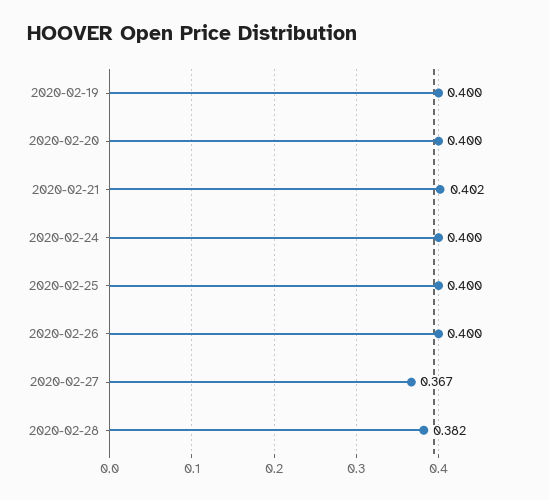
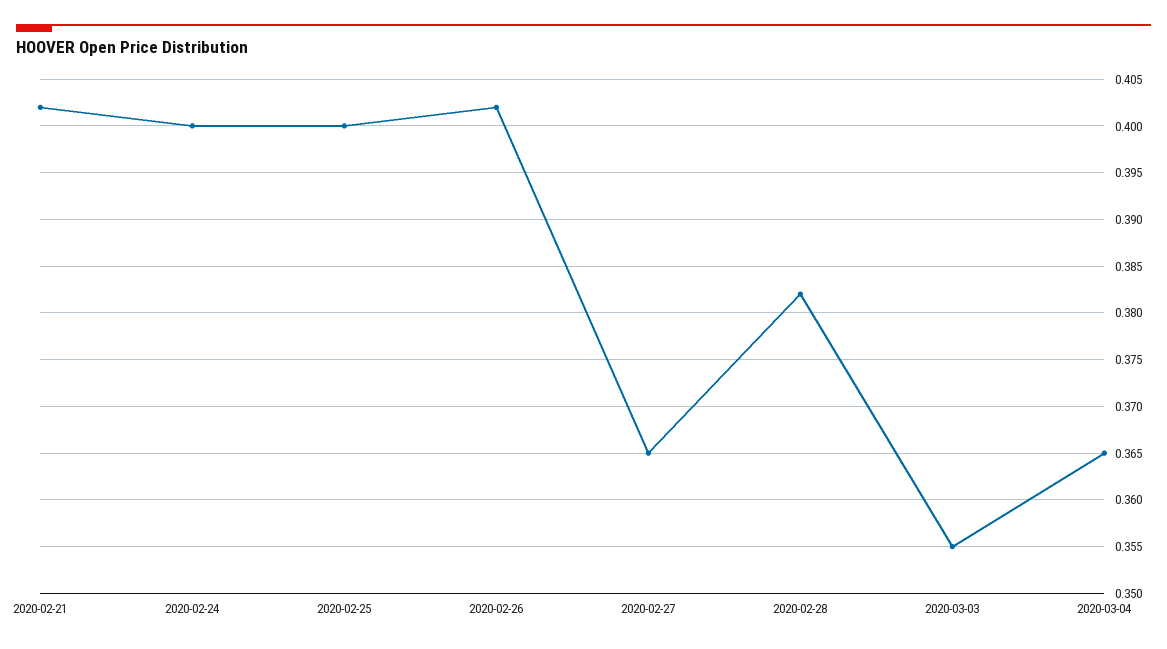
2020-02-19: 0.4 -> none
2020-02-20: 0.4 -> none
2020-02-26: 0.4 -> 0.402
2020-02-27: 0.367 -> 0.365
2020-03-03: none -> 0.355
2020-03-04: none -> 0.365

